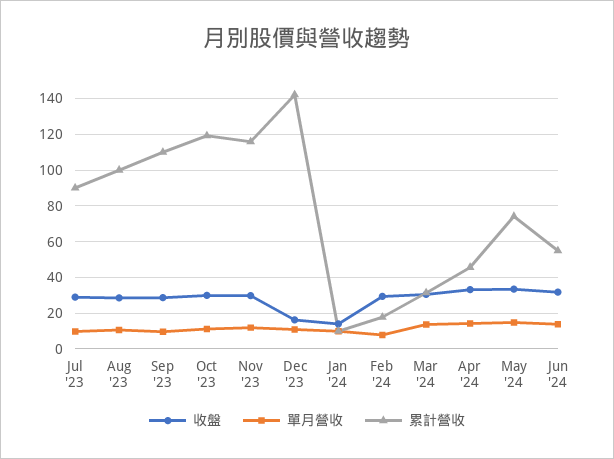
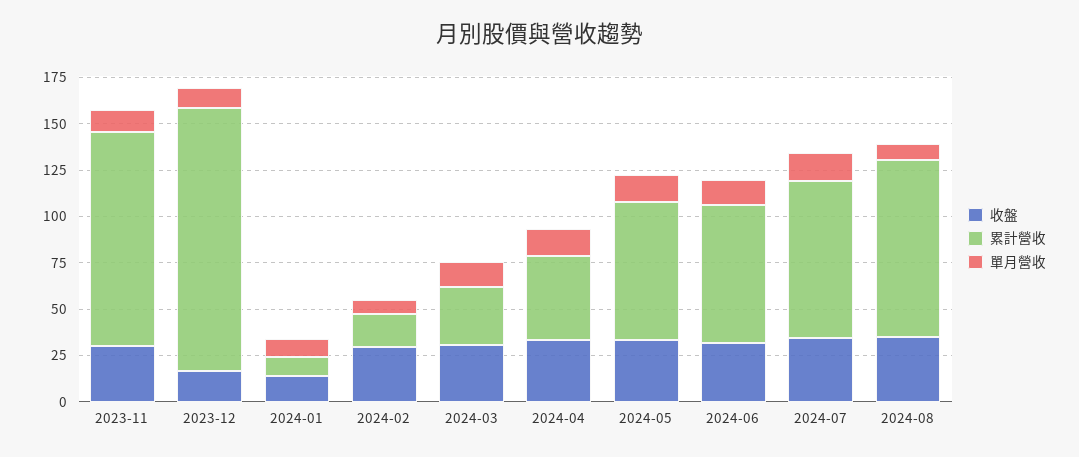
收盤, Jul '23: 30 -> none
單月營收, Jul '23: 10 -> none
累計營收, Jul '23: 90 -> none
收盤, Aug '23: 30 -> none
單月營收, Aug '23: 10 -> none
累計營收, Aug '23: 100 -> none
收盤, Sep '23: 30 -> none
單月營收, Sep '23: 10 -> none
累計營收, Sep '23: 110 -> none
收盤, Oct '23: 30 -> none
單月營收, Oct '23: 10 -> none
累計營收, Oct '23: 120 -> none
累計營收, Jun '24: 55 -> 75
收盤, 2024-07: none -> 35
累計營收, 2024-07: none -> 85
單月營收, 2024-07: none -> 15
收盤, 2024-08: none -> 35
累計營收, 2024-08: none -> 95
單月營收, 2024-08: none -> 10

